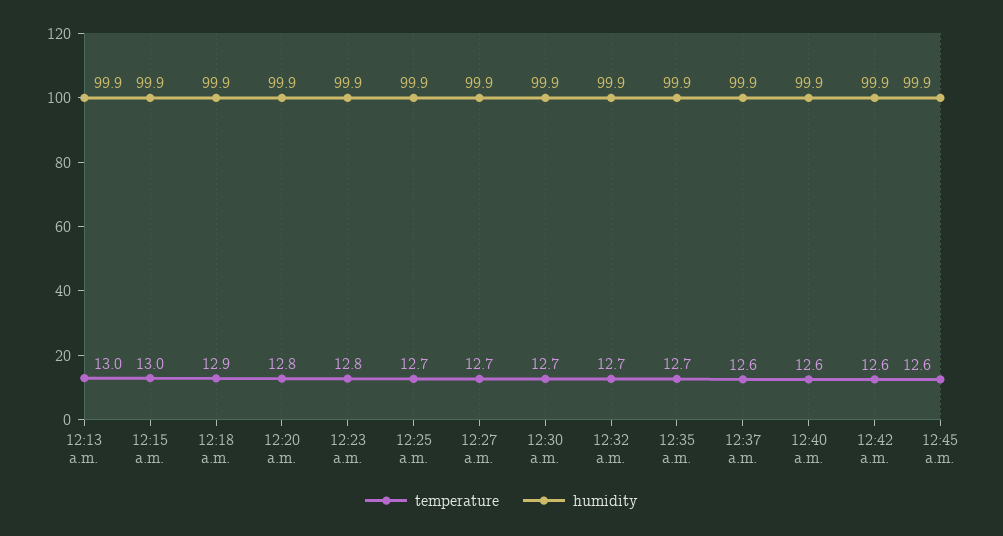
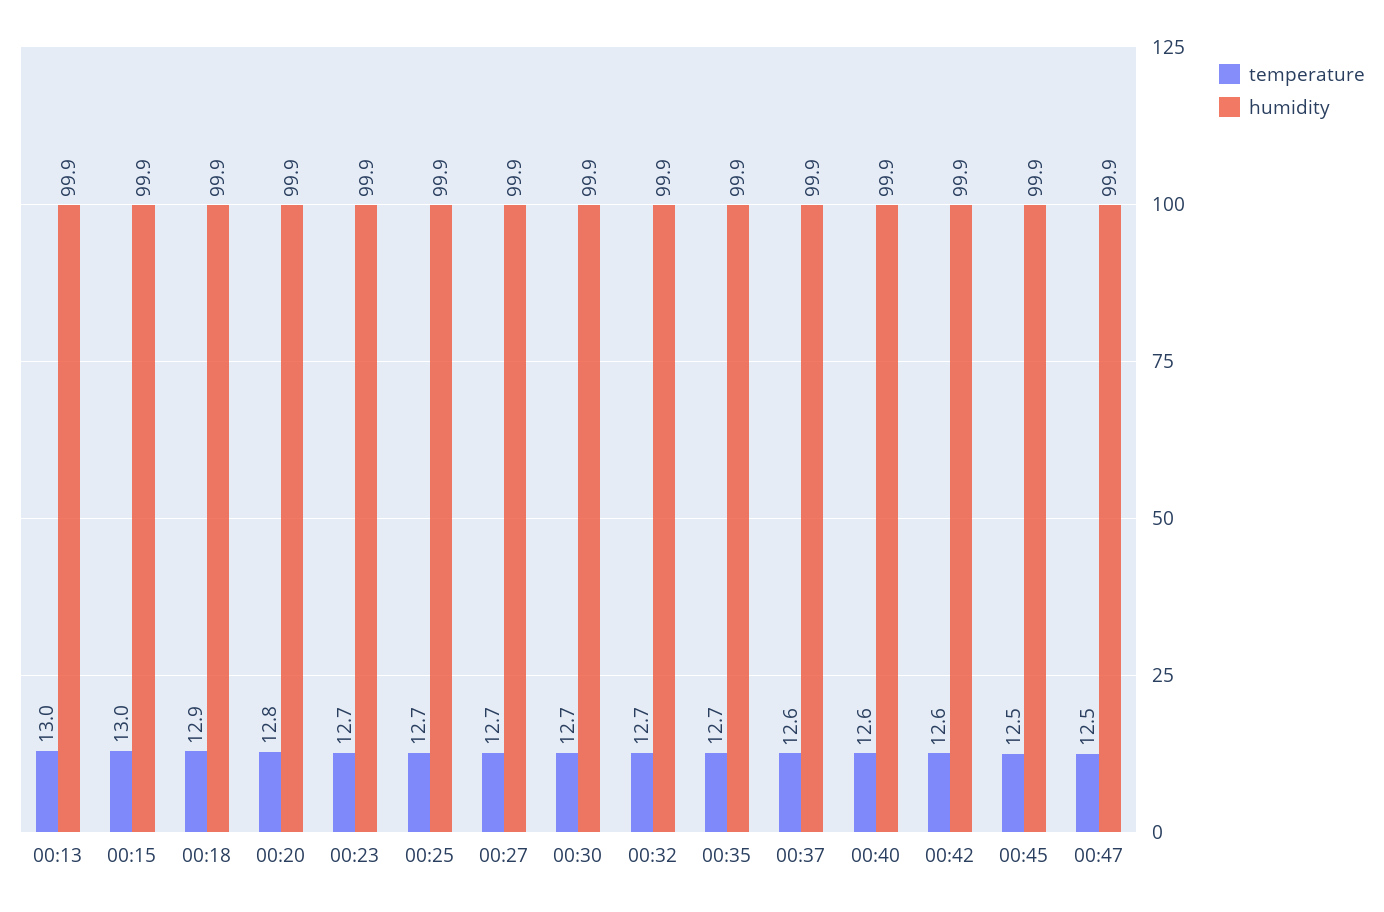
temperature, 12:23 a.m.: 12.8 -> 12.7
temperature, 12:45 a.m.: 12.6 -> 12.5
temperature, 00:47: none -> 12.5
humidity, 00:47: none -> 99.9

